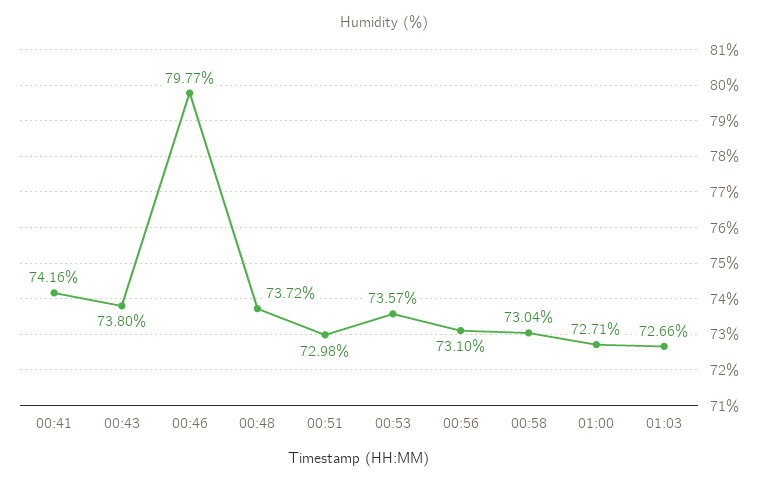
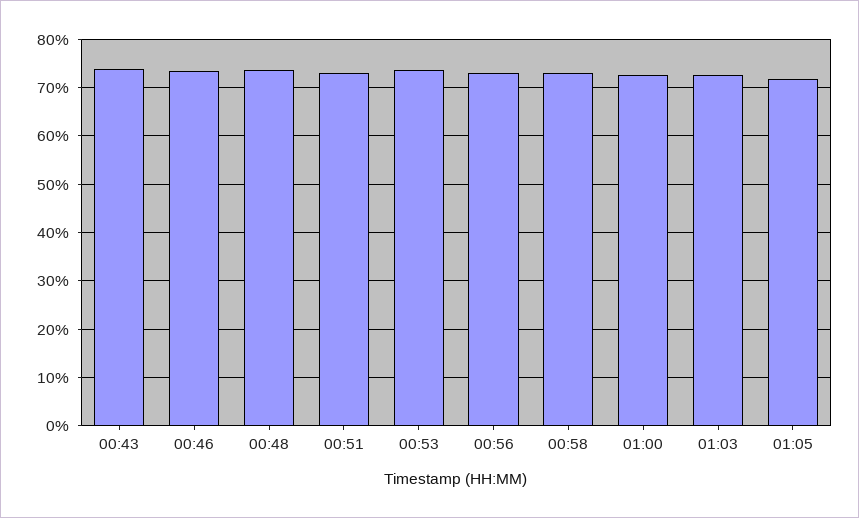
00:41: 74.16 -> none
00:46: 79.77 -> 74
01:05: none -> 72

